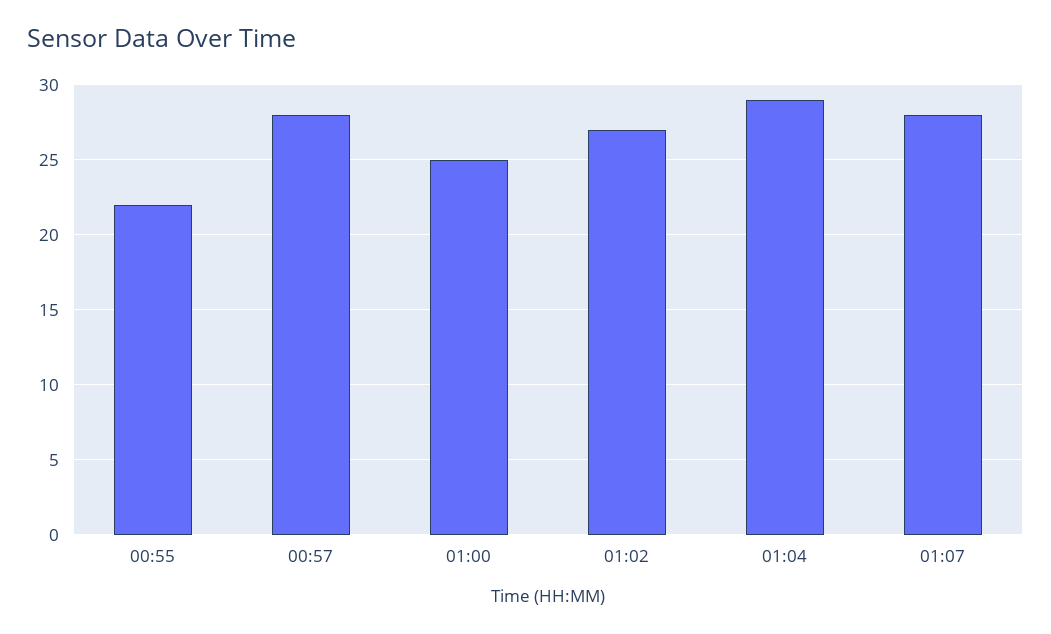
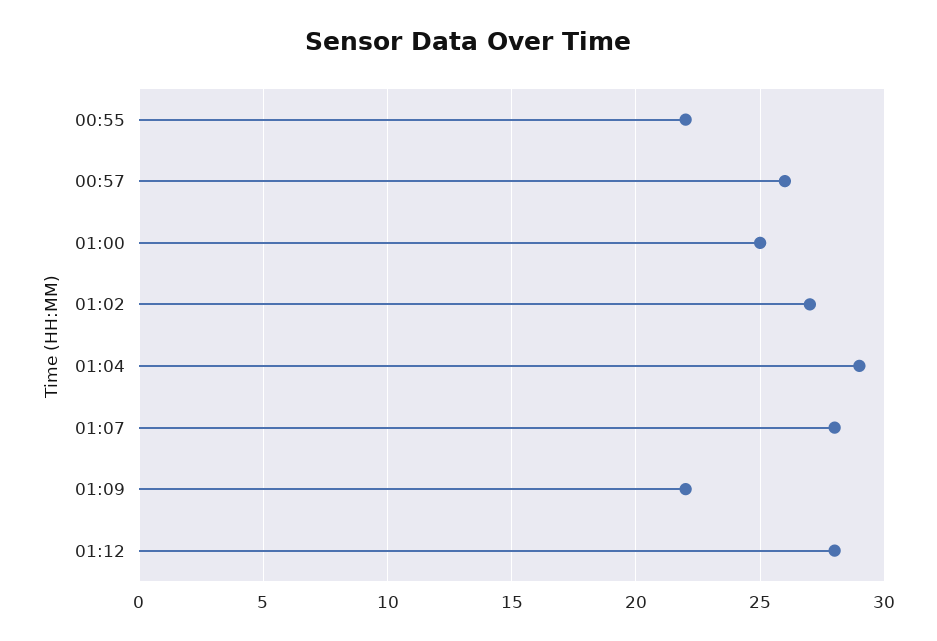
00:57: 28 -> 26
01:09: none -> 22
01:12: none -> 28

